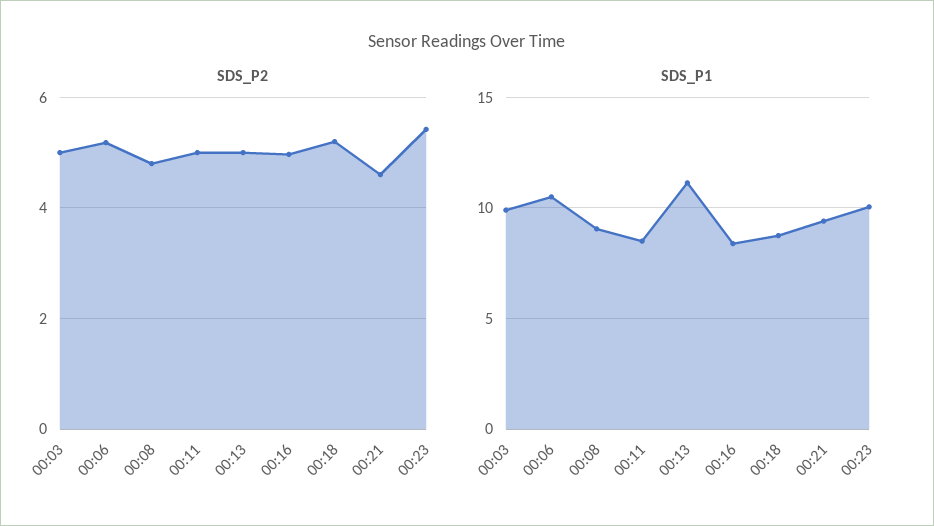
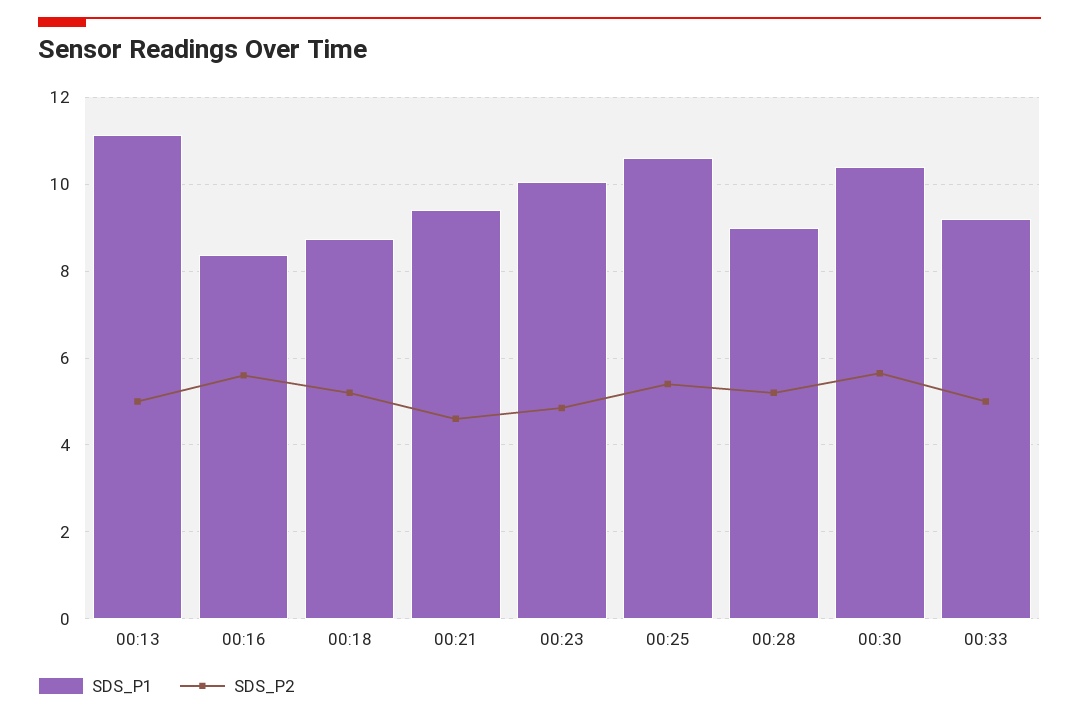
SDS_P2, 00:03: 5 -> none
SDS_P2, 00:06: 5.2 -> none
SDS_P2, 00:08: 4.8 -> none
SDS_P2, 00:11: 5 -> none
SDS_P2, 00:16: 5 -> 5.6
SDS_P2, 00:23: 5.4 -> 4.8
SDS_P1, 00:03: 10 -> none
SDS_P1, 00:06: 10.5 -> none
SDS_P1, 00:08: 9 -> none
SDS_P1, 00:11: 8.5 -> none
SDS_P1, 00:25: none -> 10.6
SDS_P2, 00:25: none -> 5.4
SDS_P1, 00:28: none -> 9
SDS_P2, 00:28: none -> 5.2
SDS_P1, 00:30: none -> 10.4
SDS_P2, 00:30: none -> 5.6
SDS_P1, 00:33: none -> 9.2
SDS_P2, 00:33: none -> 5

